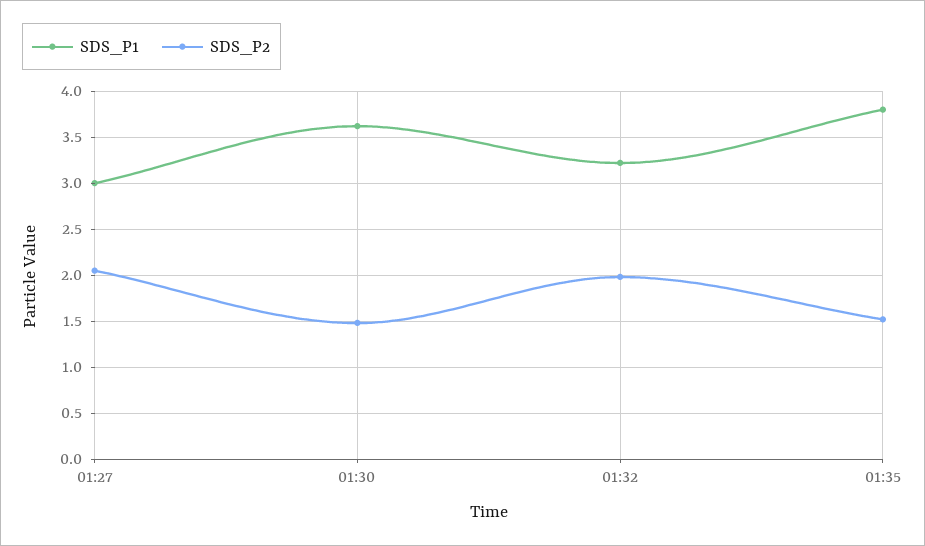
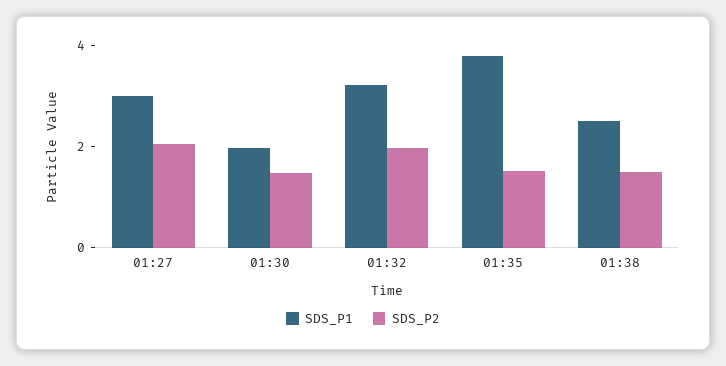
SDS_P1, 01:30: 3.6 -> 2
SDS_P1, 01:38: none -> 2.5
SDS_P2, 01:38: none -> 1.5

